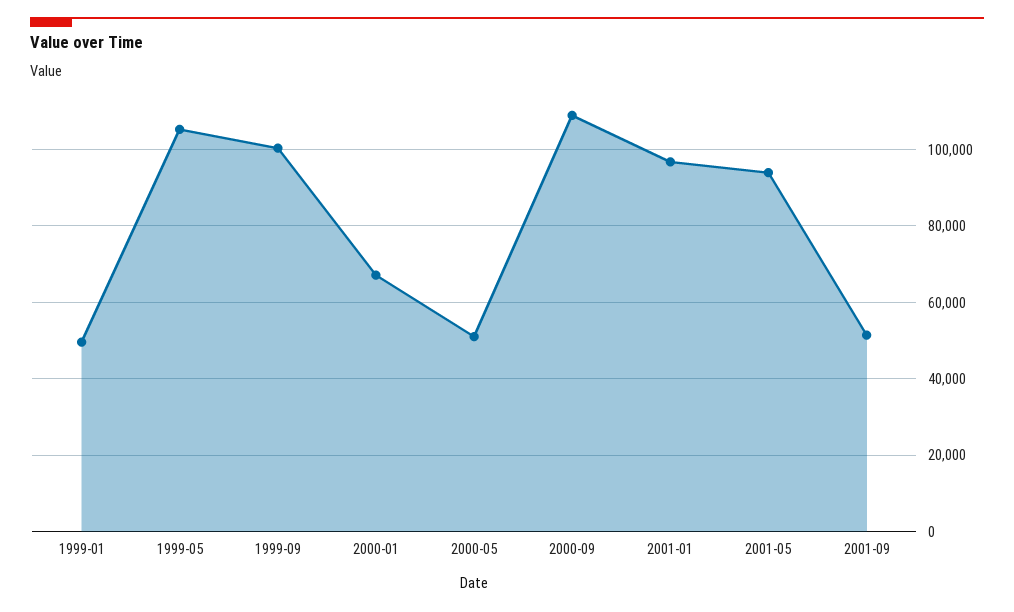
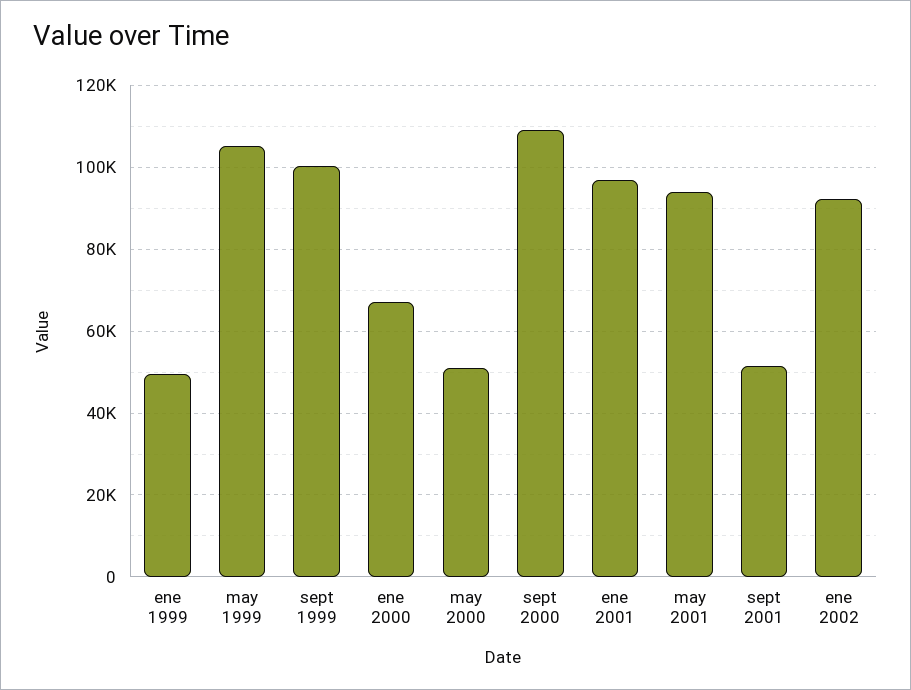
ene 2002: none -> 92000

